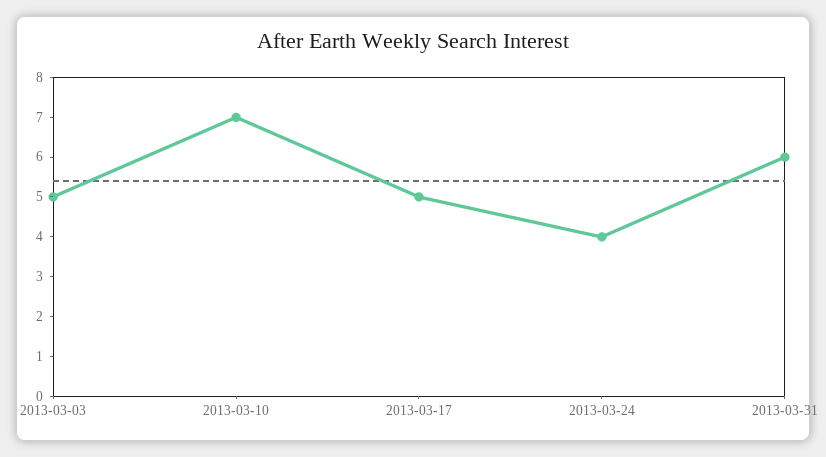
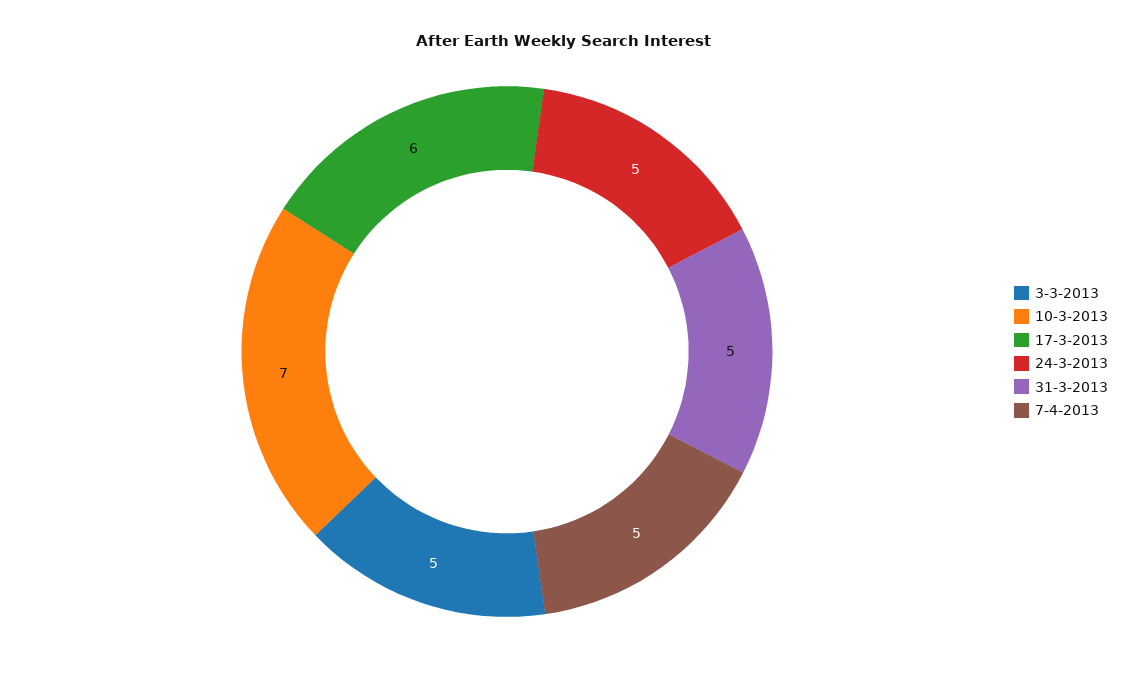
2013-03-17: 5 -> 6
2013-03-24: 4 -> 5
2013-03-31: 6 -> 5
7-4-2013: none -> 5

